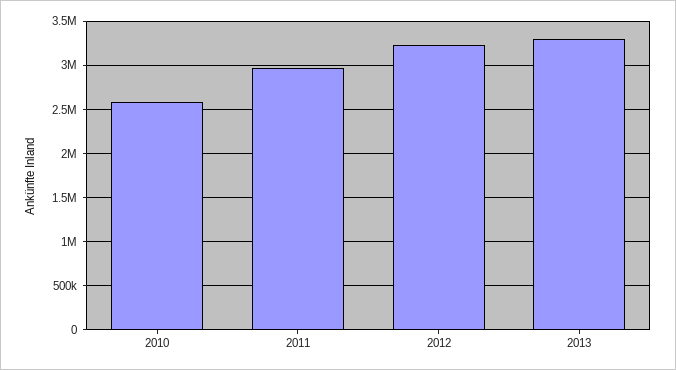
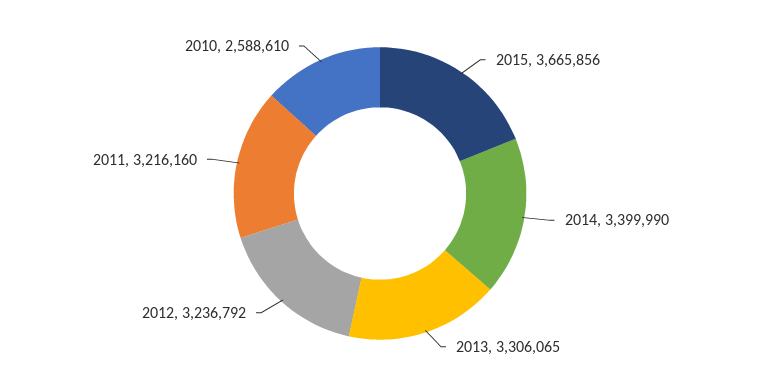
2011: 3000000 -> 3216160
2015: none -> 3665856
2014: none -> 3399990

